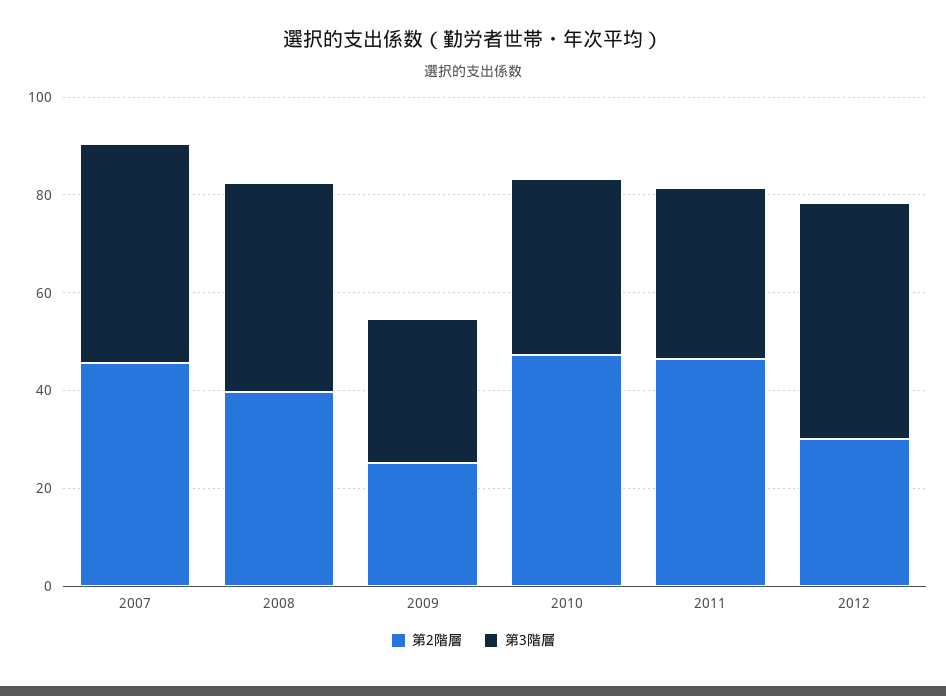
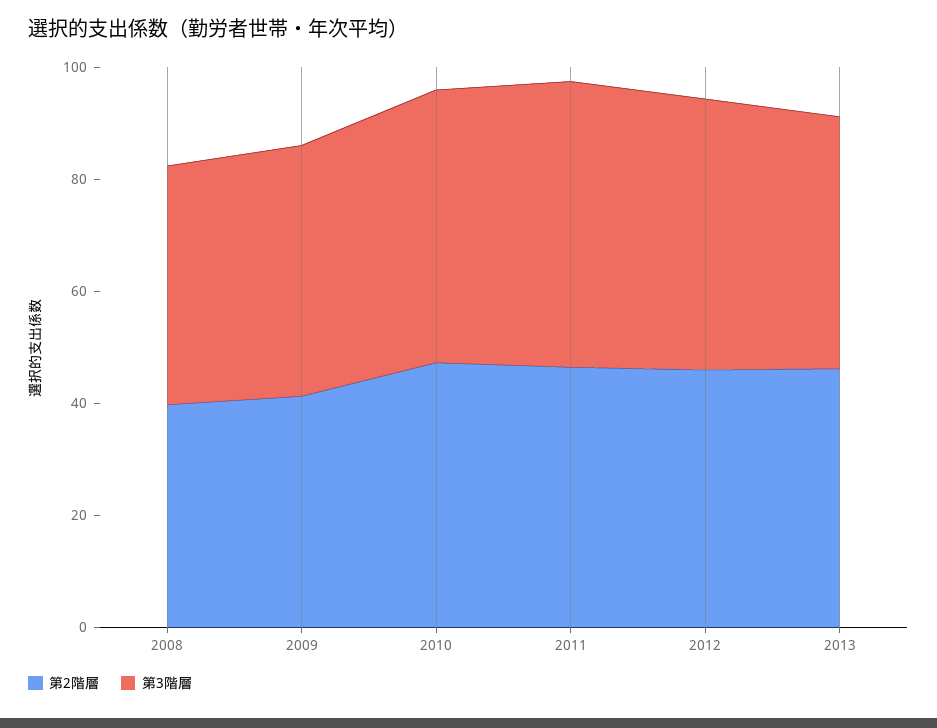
第2階層, 2007: 45 -> none
第3階層, 2007: 45 -> none
第2階層, 2009: 25 -> 40
第3階層, 2009: 30 -> 45
第3階層, 2010: 35 -> 50
第3階層, 2011: 35 -> 50
第2階層, 2012: 30 -> 45
第2階層, 2013: none -> 45
第3階層, 2013: none -> 45

